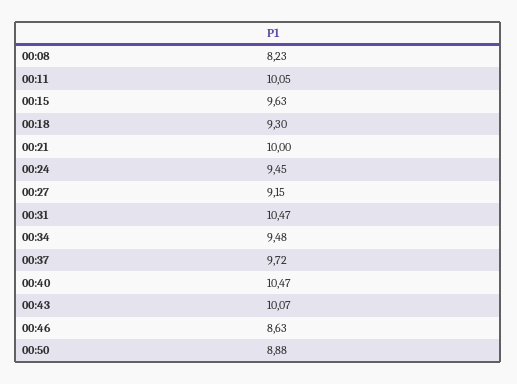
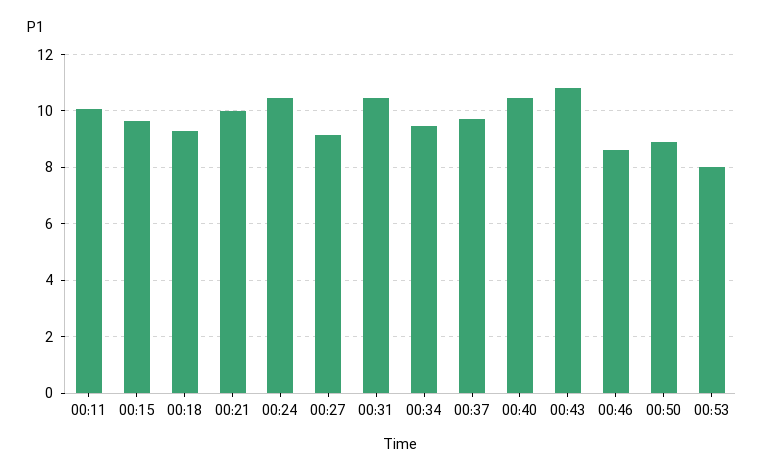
00:08: 8.23 -> none
00:24: 9.45 -> 10.5
00:43: 10.07 -> 10.75
00:53: none -> 8

